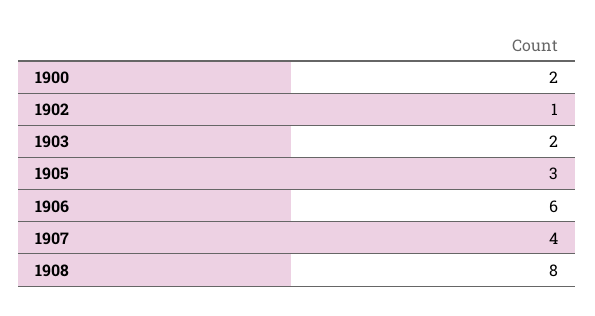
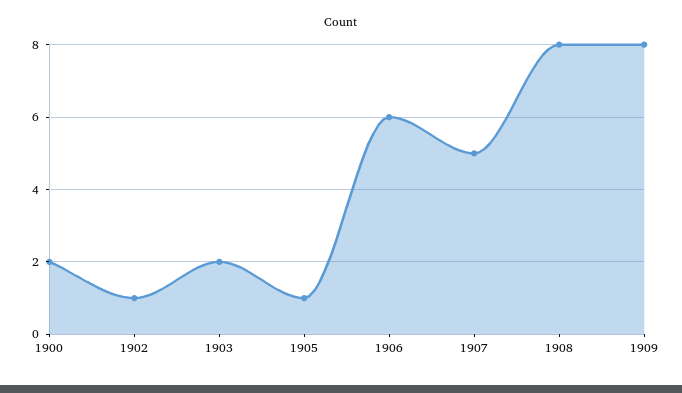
1905: 3 -> 1
1907: 4 -> 5
1909: none -> 8

